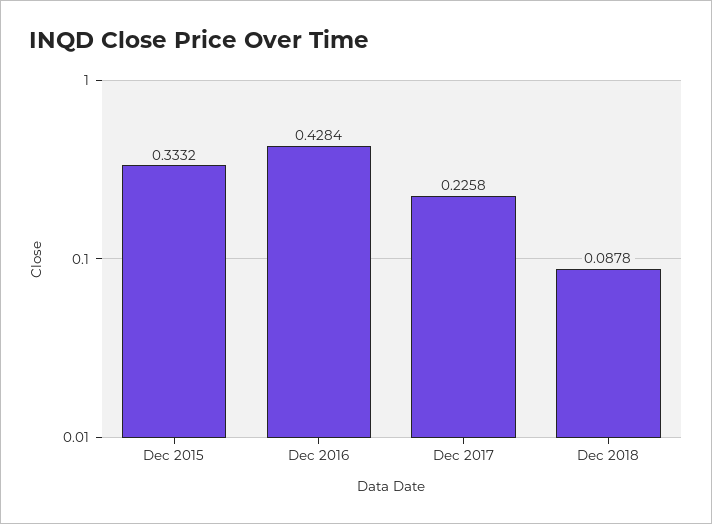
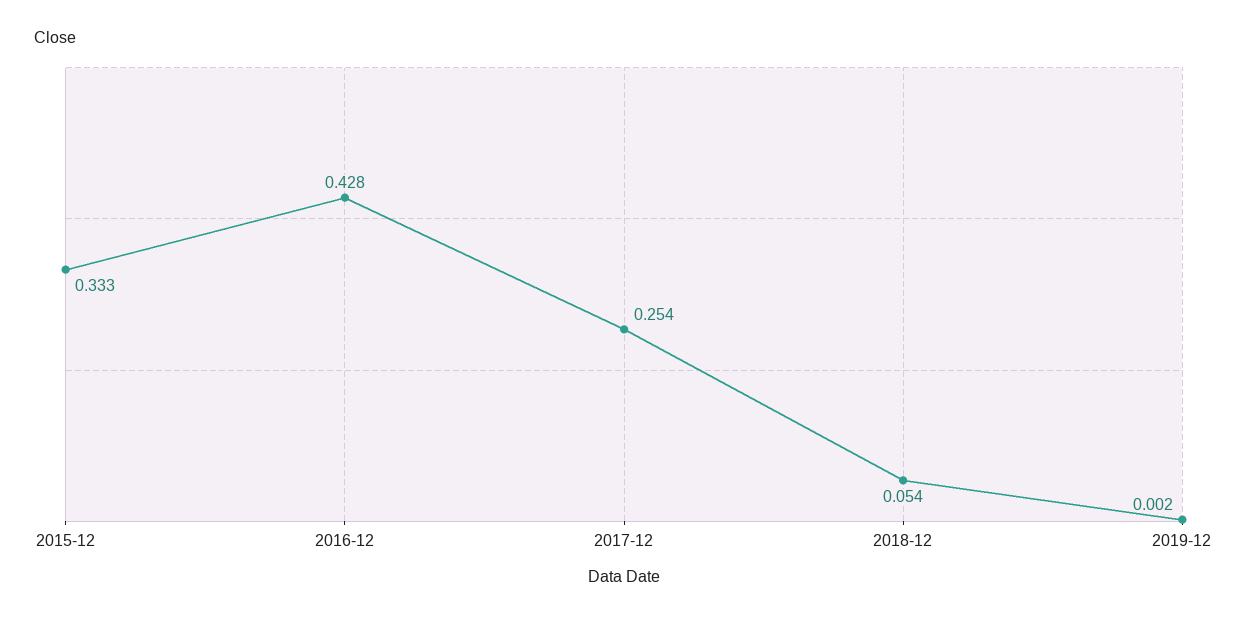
Dec 2017: 0.2258 -> 0.254
Dec 2018: 0.0878 -> 0.054
2019-12: none -> 0.002

